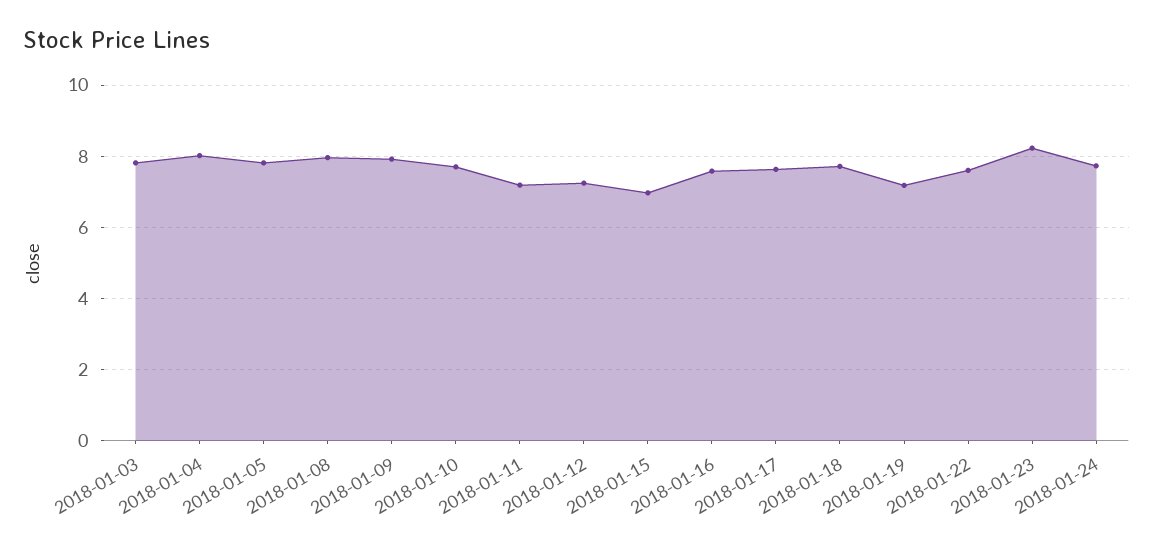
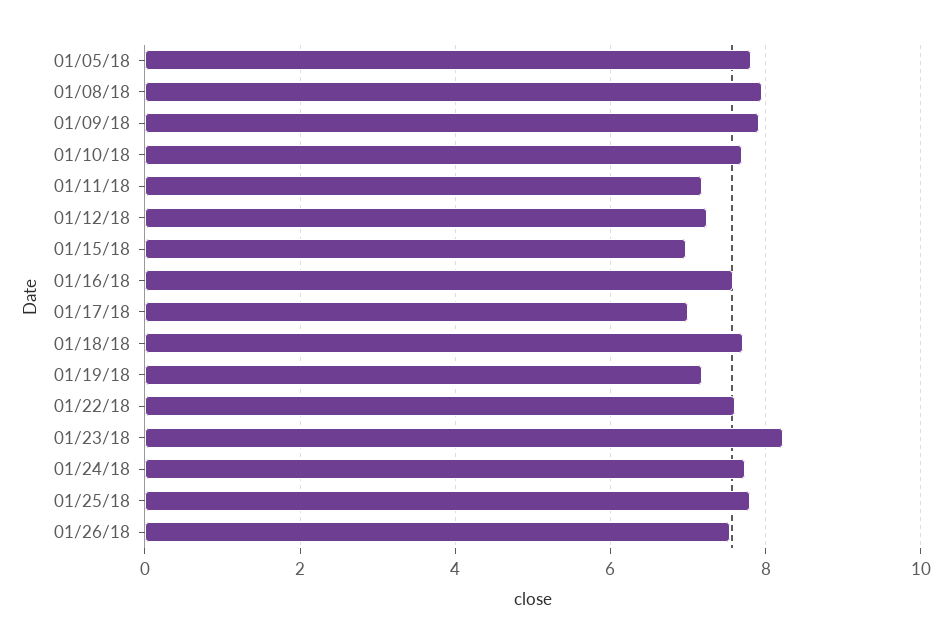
2018-01-03: 7.8 -> none
2018-01-04: 8 -> none
2018-01-17: 7.6 -> 7
01/25/18: none -> 7.8
01/26/18: none -> 7.6

